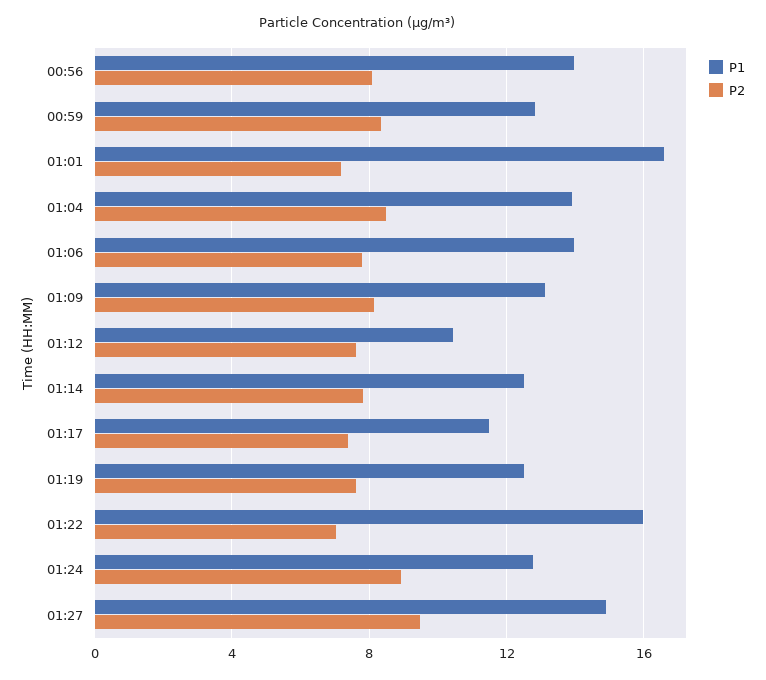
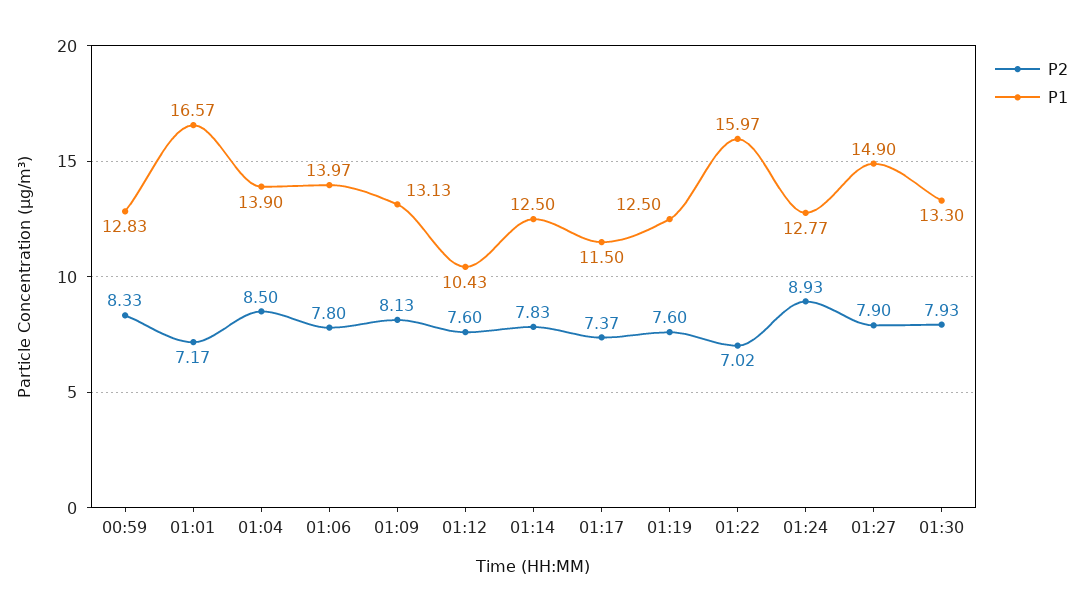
P1, 00:56: 14 -> none
P2, 00:56: 8 -> none
P2, 01:27: 9.5 -> 7.9
P2, 01:30: none -> 7.93
P1, 01:30: none -> 13.3

